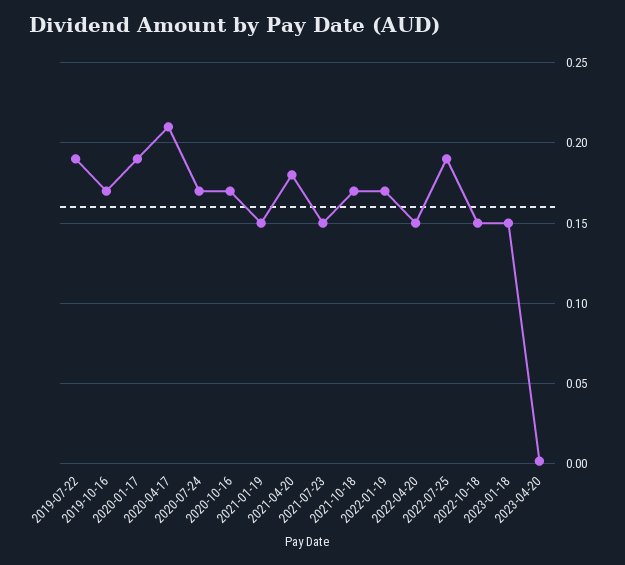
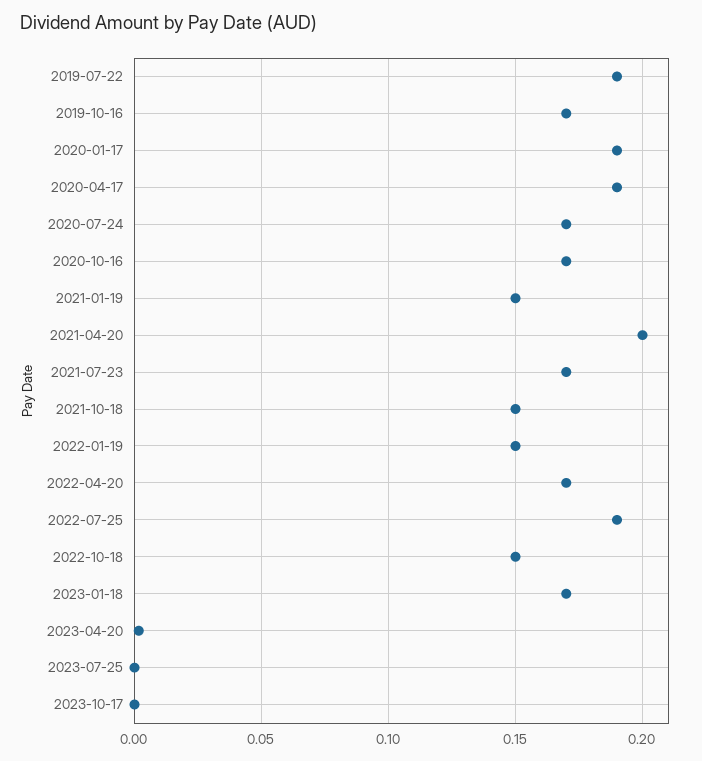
2020-04-17: 0.21 -> 0.19
2021-04-20: 0.18 -> 0.2
2021-07-23: 0.15 -> 0.17
2021-10-18: 0.17 -> 0.15
2022-01-19: 0.17 -> 0.15
2022-04-20: 0.15 -> 0.17
2023-01-18: 0.15 -> 0.17
2023-07-25: none -> 0
2023-10-17: none -> 0

